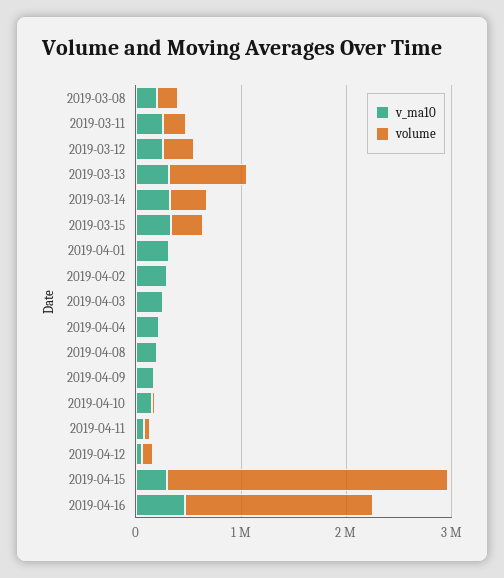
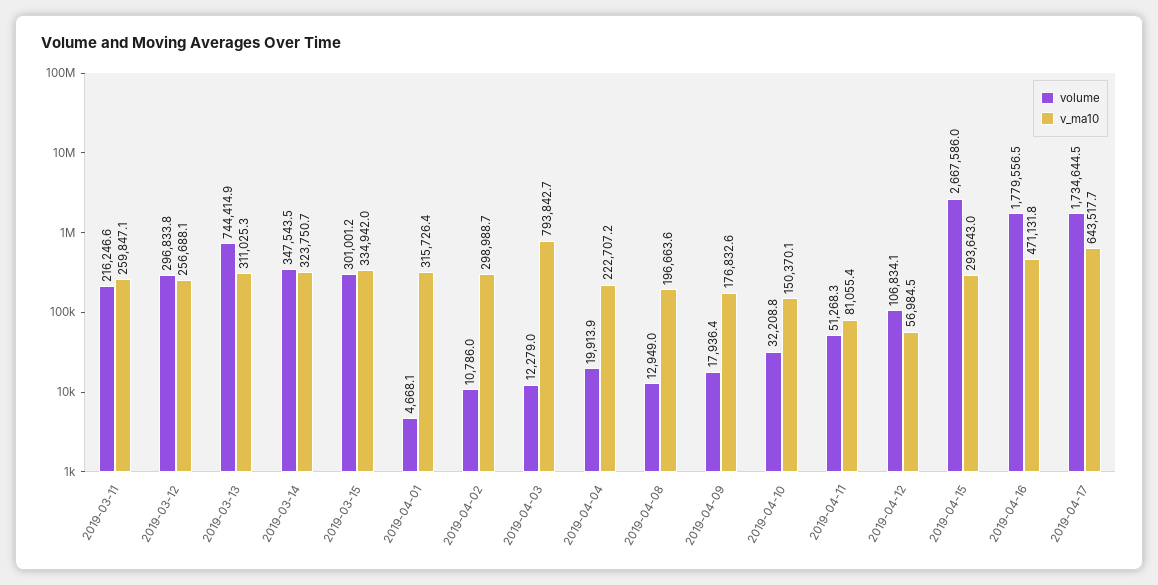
v_ma10, 2019-03-08: 200000 -> none
volume, 2019-03-08: 200000 -> none
v_ma10, 2019-04-03: 200000 -> 793842.7
volume, 2019-04-17: none -> 1734644.5
v_ma10, 2019-04-17: none -> 643517.7

